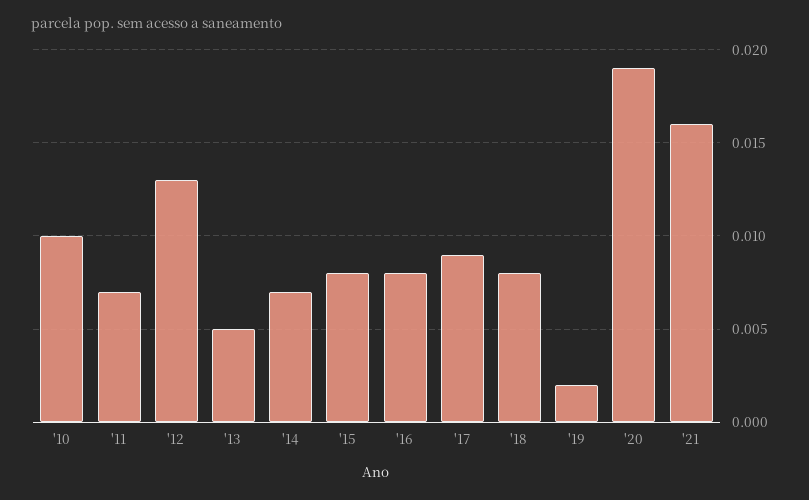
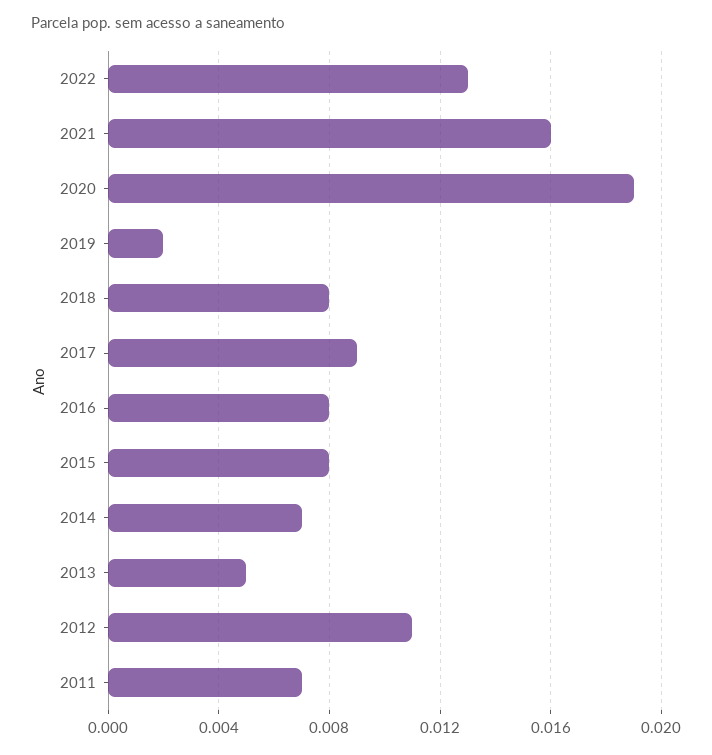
'10: 0.01 -> none
'12: 0.013 -> 0.011
2022: none -> 0.013

